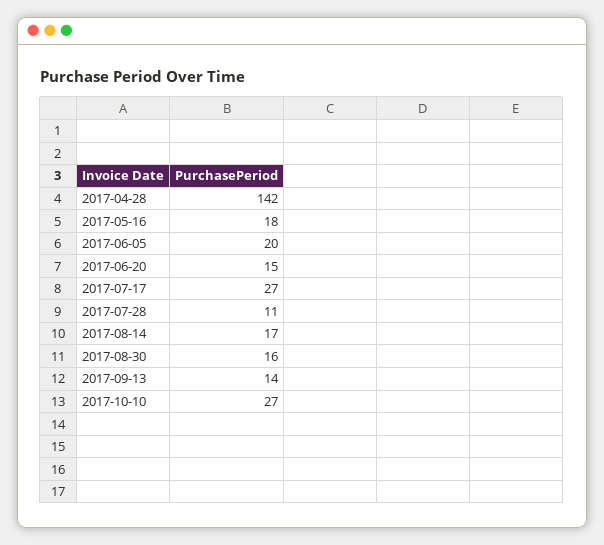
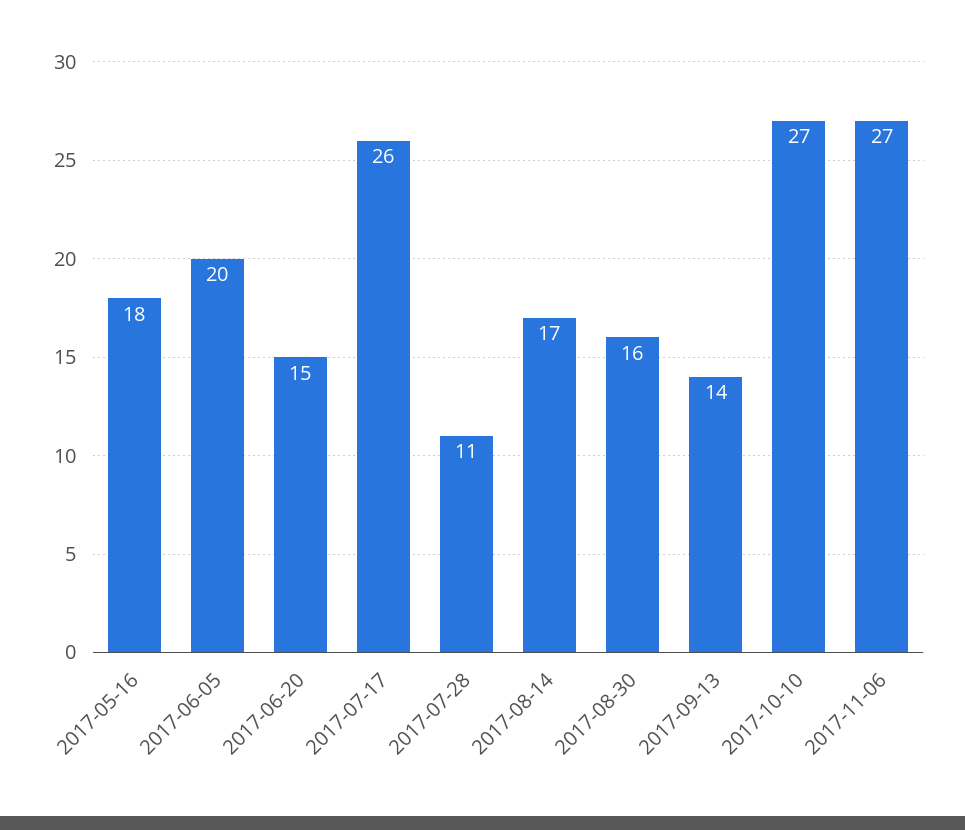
2017-04-28: 142 -> none
2017-07-17: 27 -> 26
2017-11-06: none -> 27

